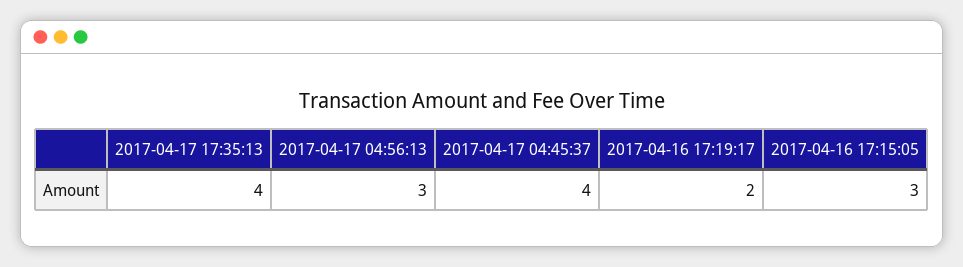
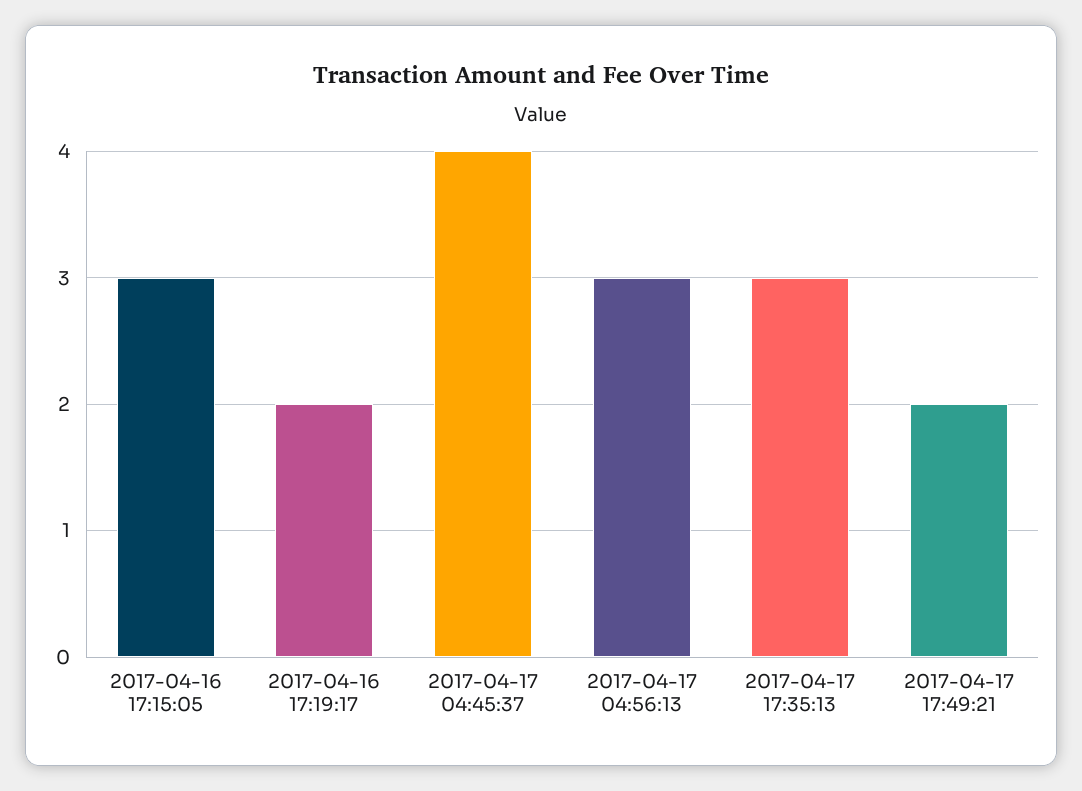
2017-04-17 17:35:13: 4 -> 3
2017-04-17 17:49:21: none -> 2

